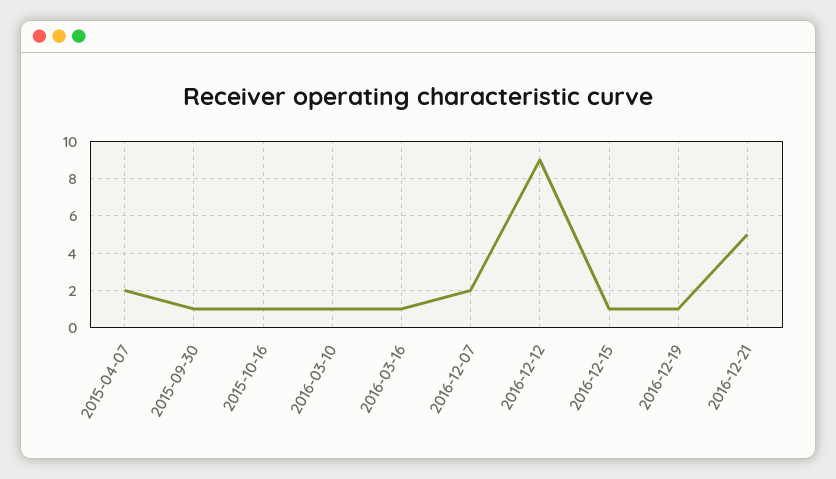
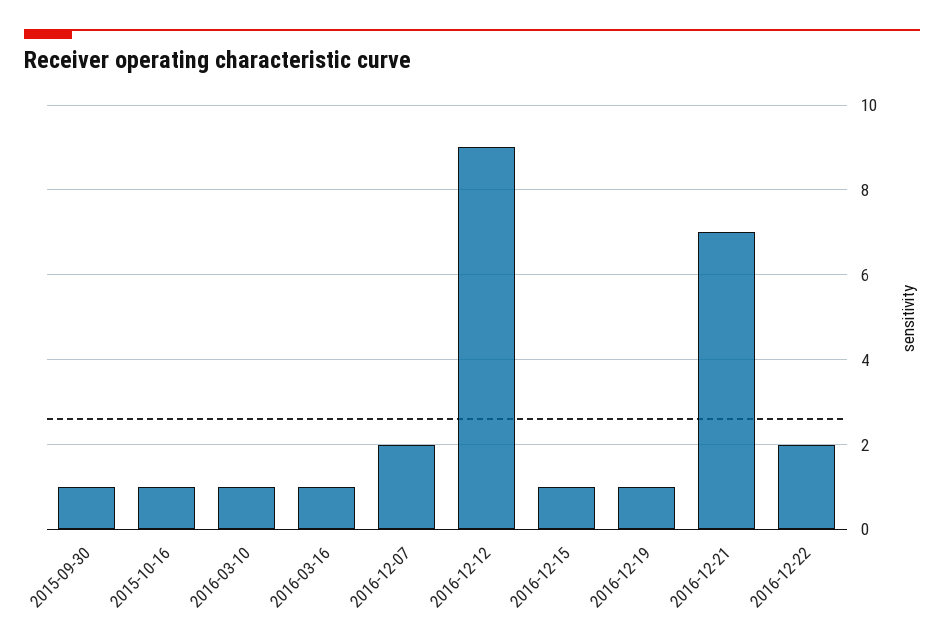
2015-04-07: 2 -> none
2016-12-21: 5 -> 7
2016-12-22: none -> 2

